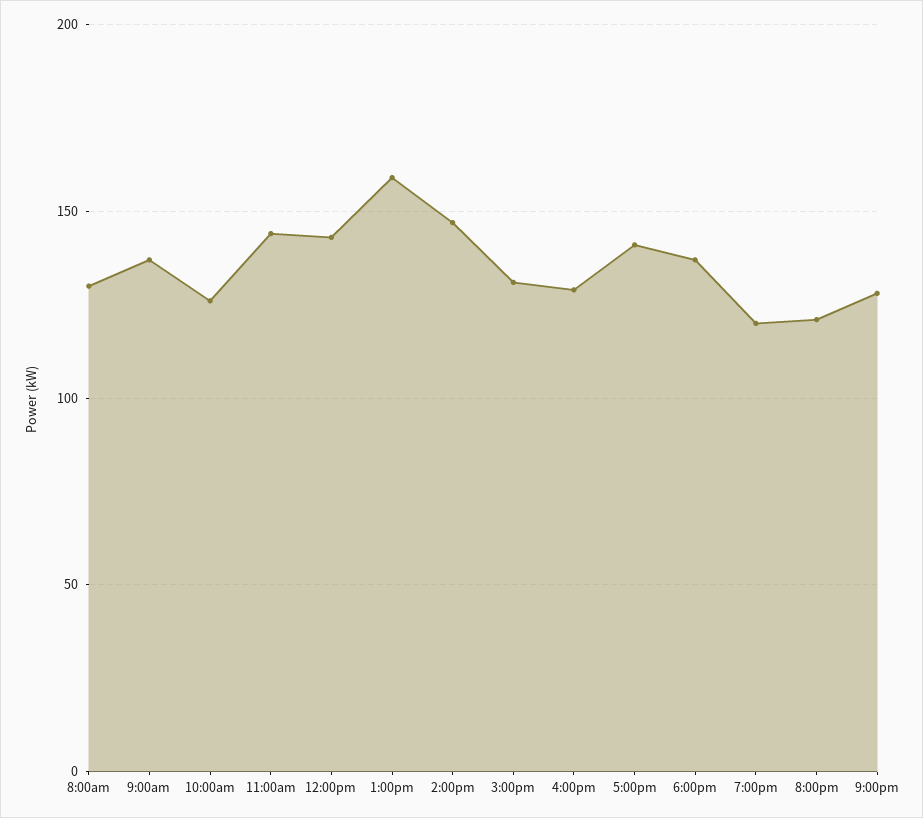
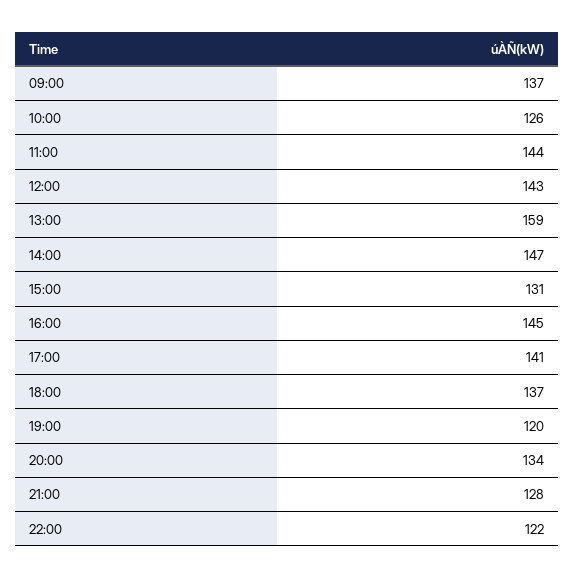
8:00am: 130 -> none
4:00pm: 130 -> 145
8:00pm: 120 -> 134
22:00: none -> 122

